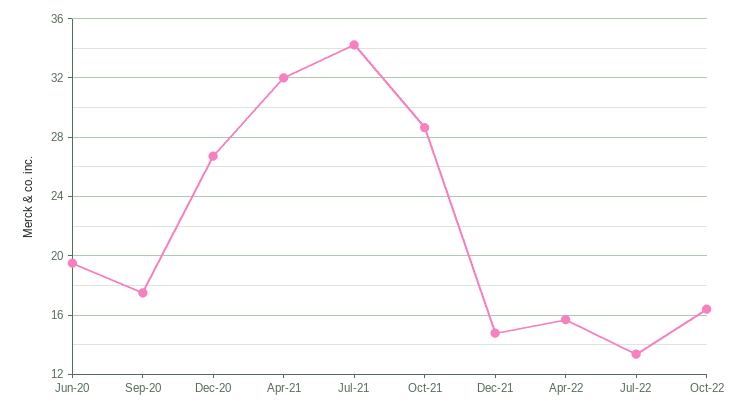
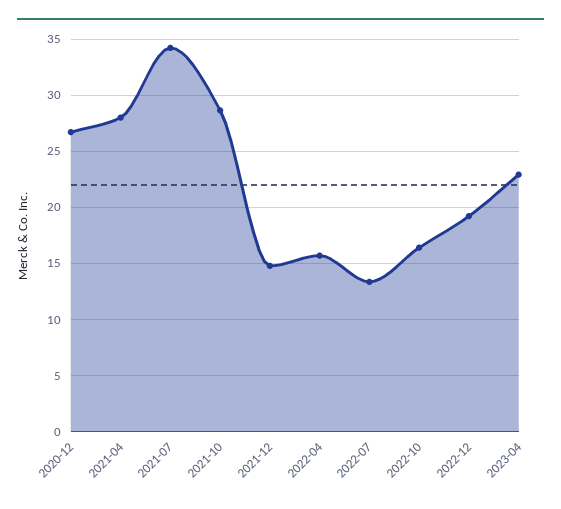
Jun-20: 19.5 -> none
Sep-20: 17.5 -> none
Apr-21: 32 -> 28
2022-12: none -> 19
2023-04: none -> 23

